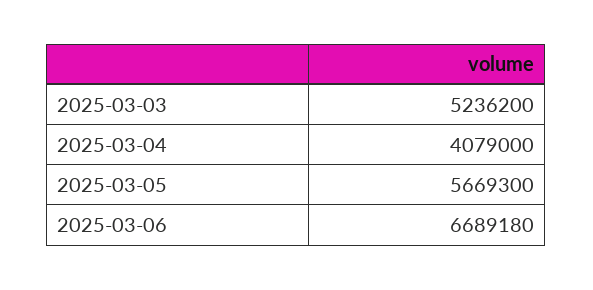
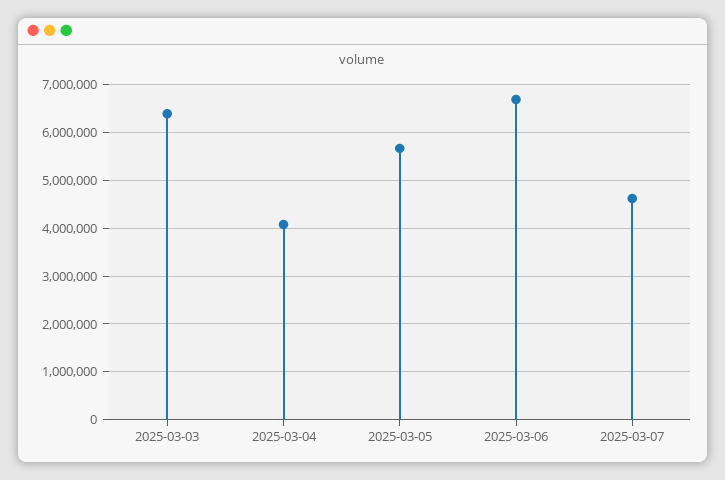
2025-03-03: 5236200 -> 6400000
2025-03-07: none -> 4600000

